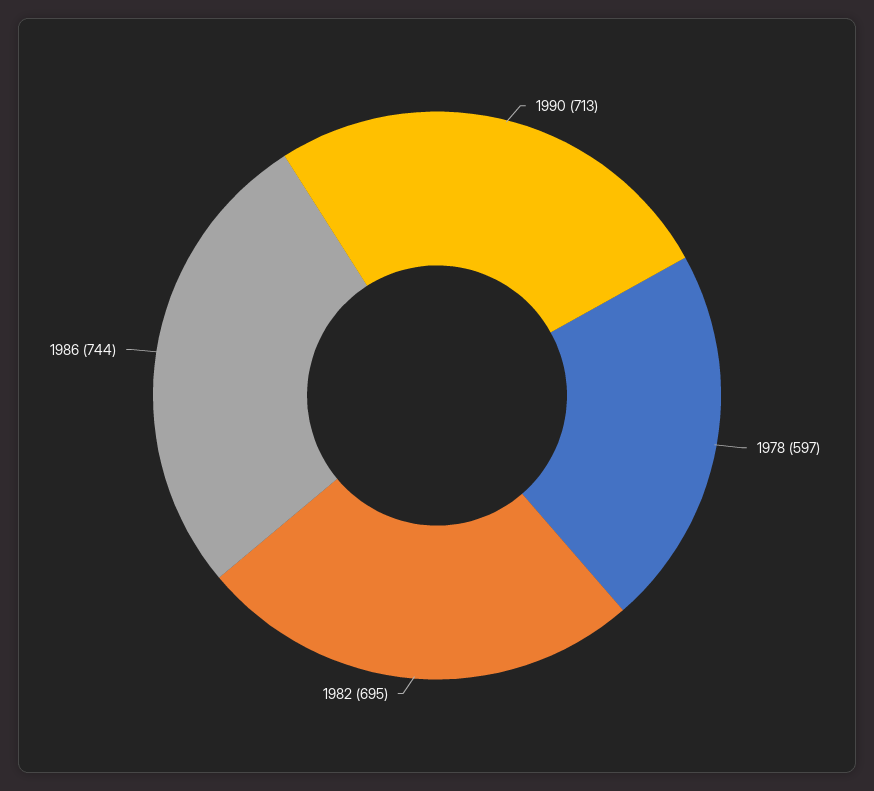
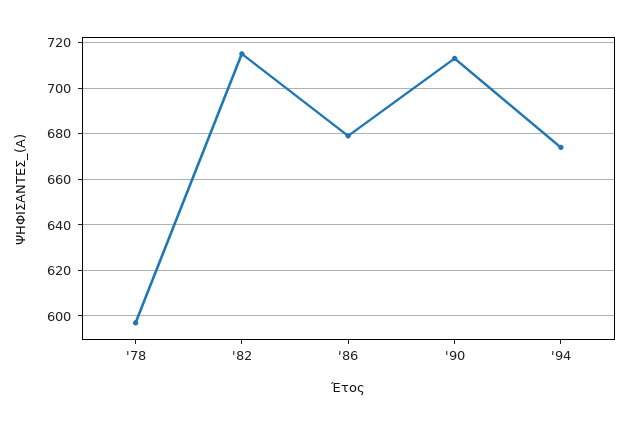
1982: 695 -> 715
1986: 744 -> 680
'94: none -> 675

